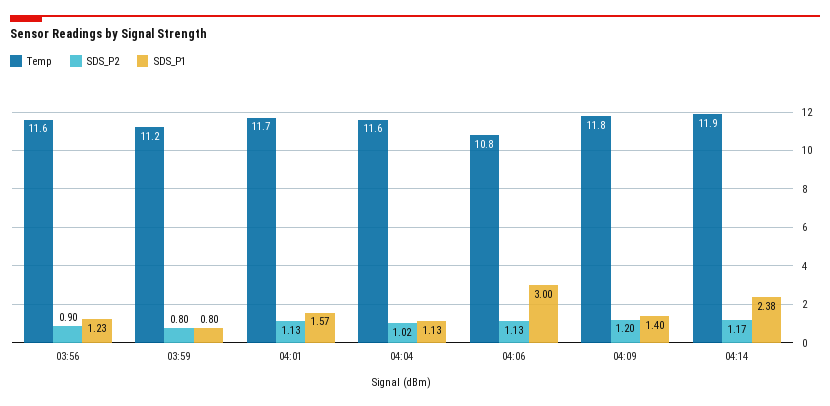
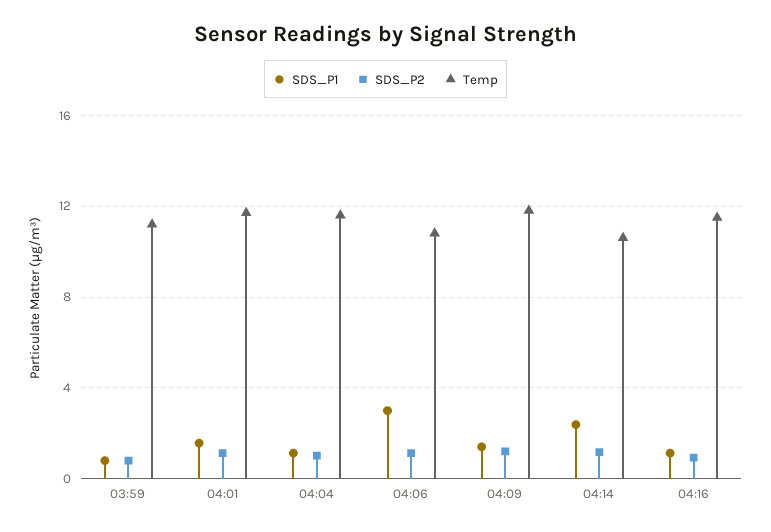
Temp, 03:56: 11.6 -> none
SDS_P2, 03:56: 0.9 -> none
SDS_P1, 03:56: 1.23 -> none
Temp, 04:14: 11.9 -> 10.5
SDS_P1, 04:16: none -> 1
SDS_P2, 04:16: none -> 1
Temp, 04:16: none -> 11.5

